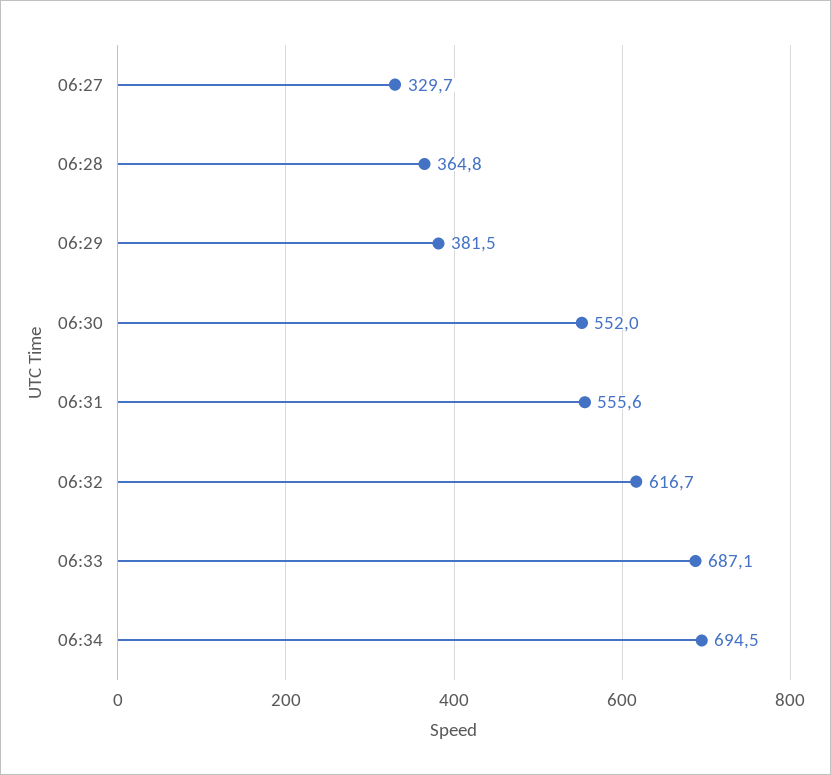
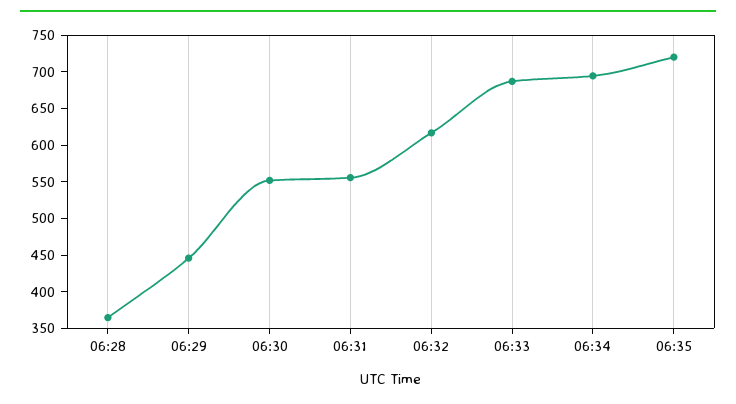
06:27: 329.7 -> none
06:29: 381.5 -> 450
06:35: none -> 725

